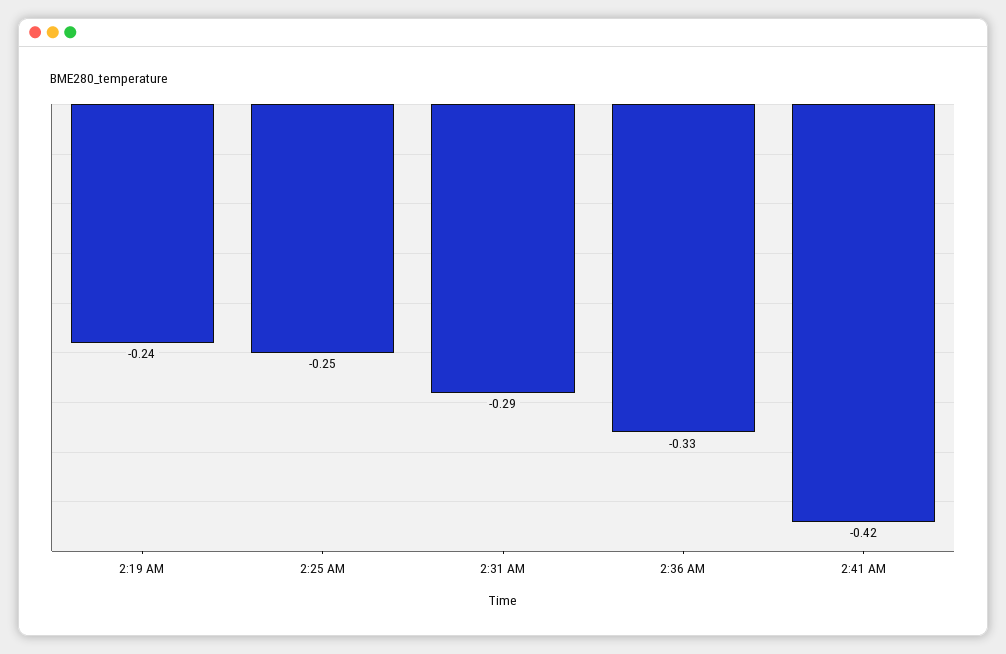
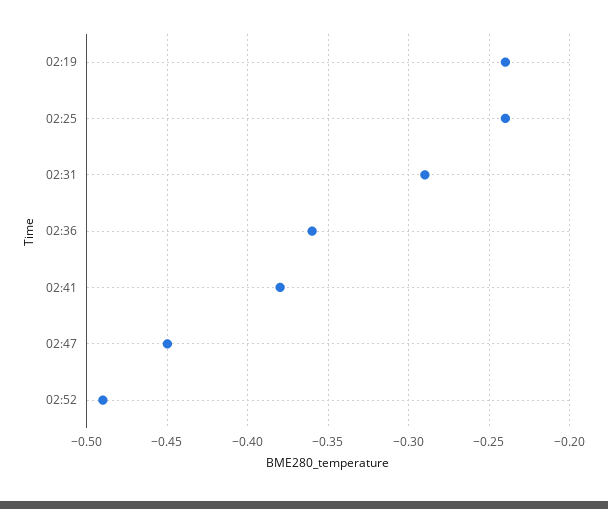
2:25 AM: -0.25 -> -0.24
2:36 AM: -0.33 -> -0.36
2:41 AM: -0.42 -> -0.38
02:47: none -> -0.45
02:52: none -> -0.49

